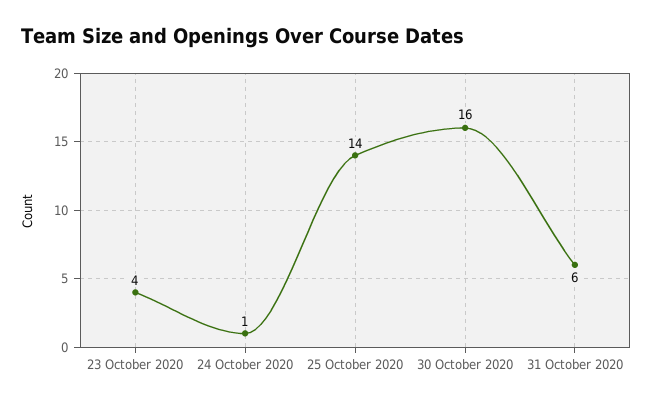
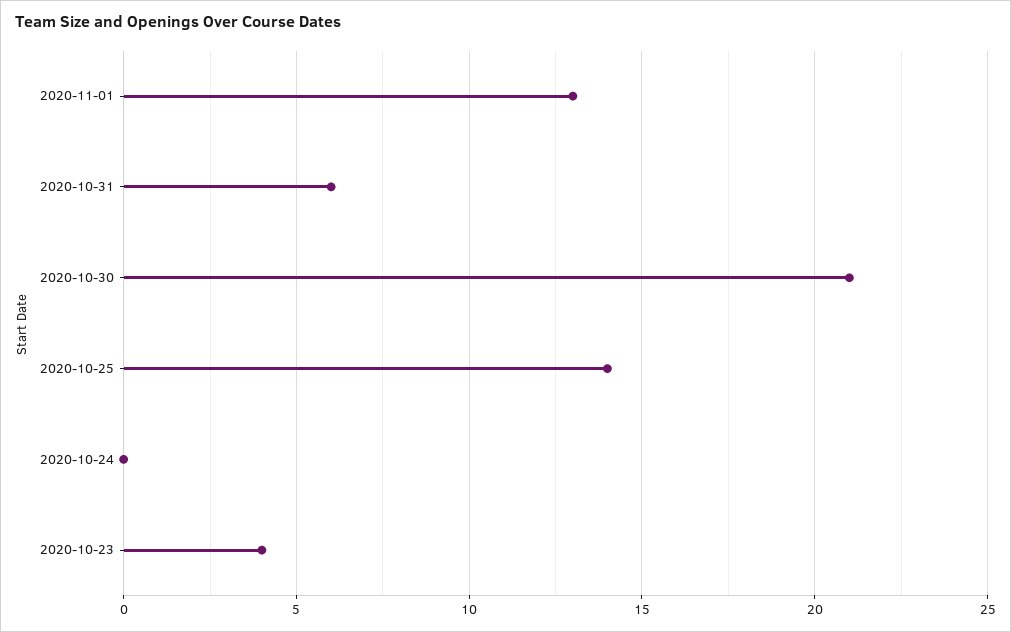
24 October 2020: 1 -> 0
30 October 2020: 16 -> 21
2020-11-01: none -> 13

